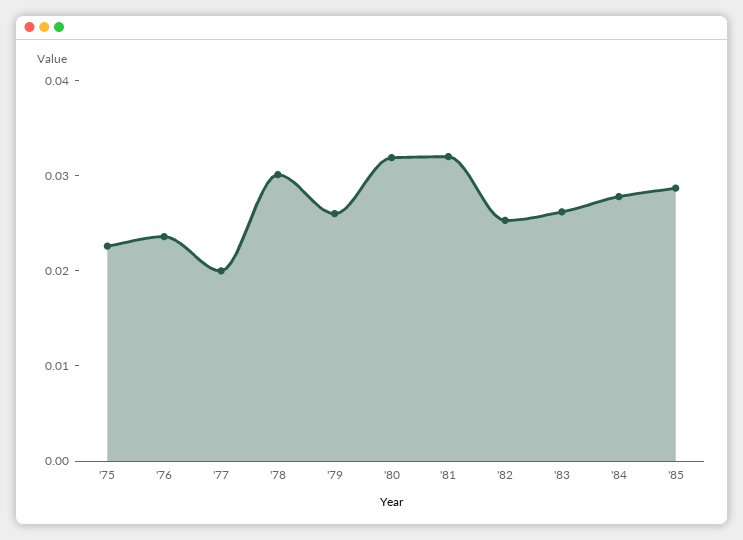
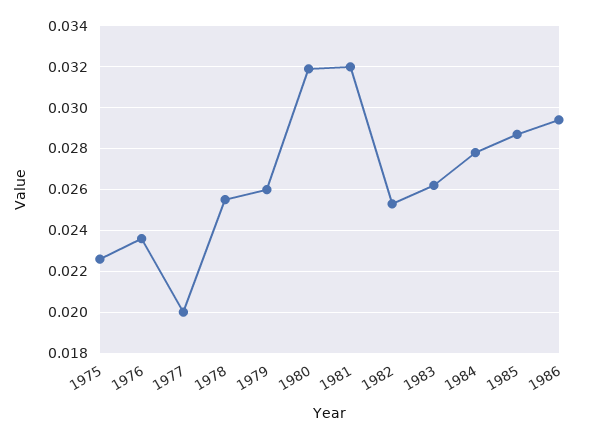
'78: 0.03 -> 0.0255
1986: none -> 0.0295

